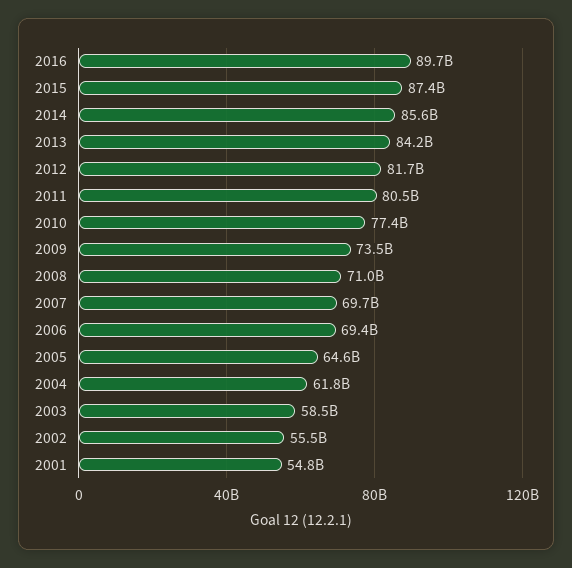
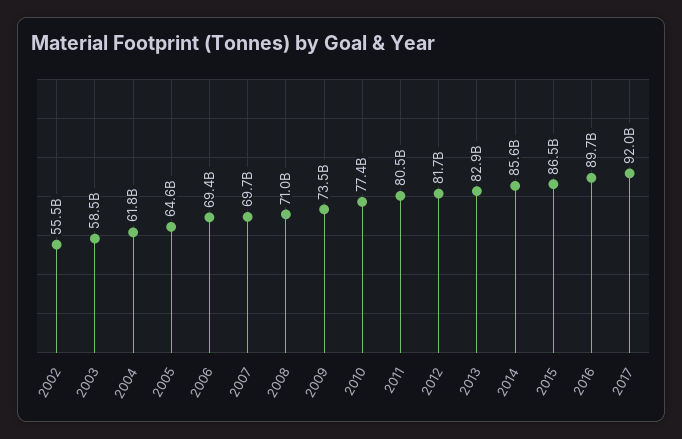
2015: 87400000000 -> 86500000000
2013: 84200000000 -> 82900000000
2001: 54800000000 -> none
2017: none -> 92000000000

